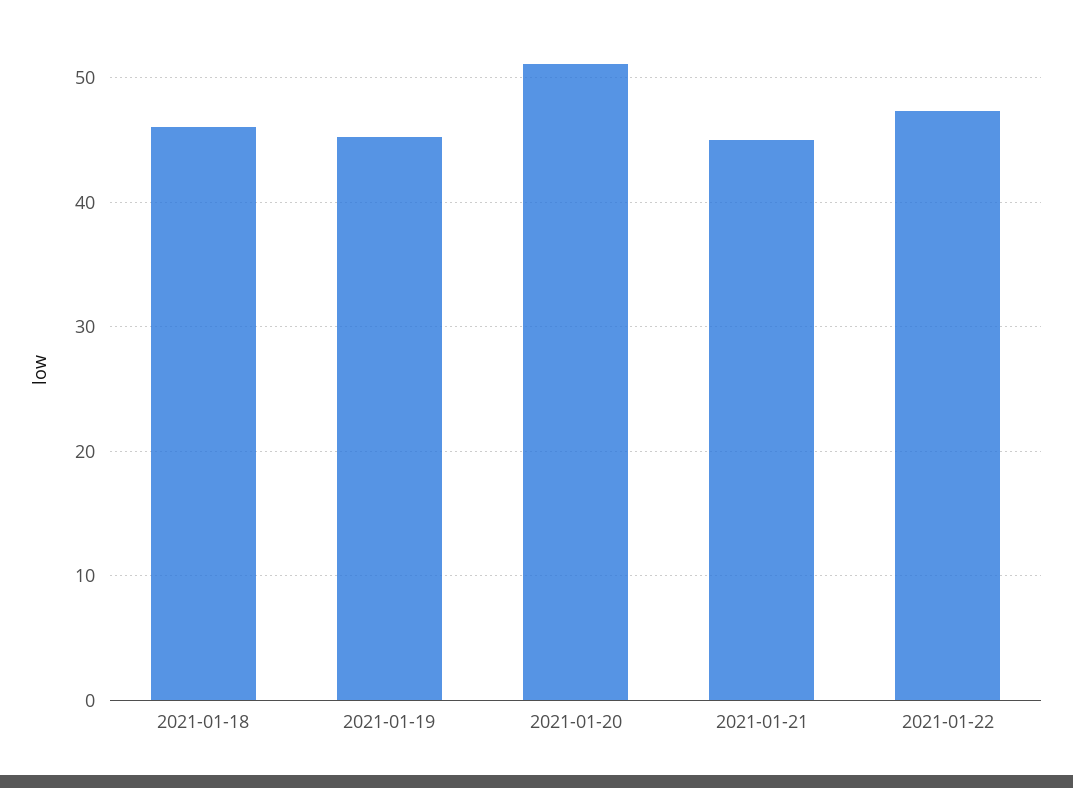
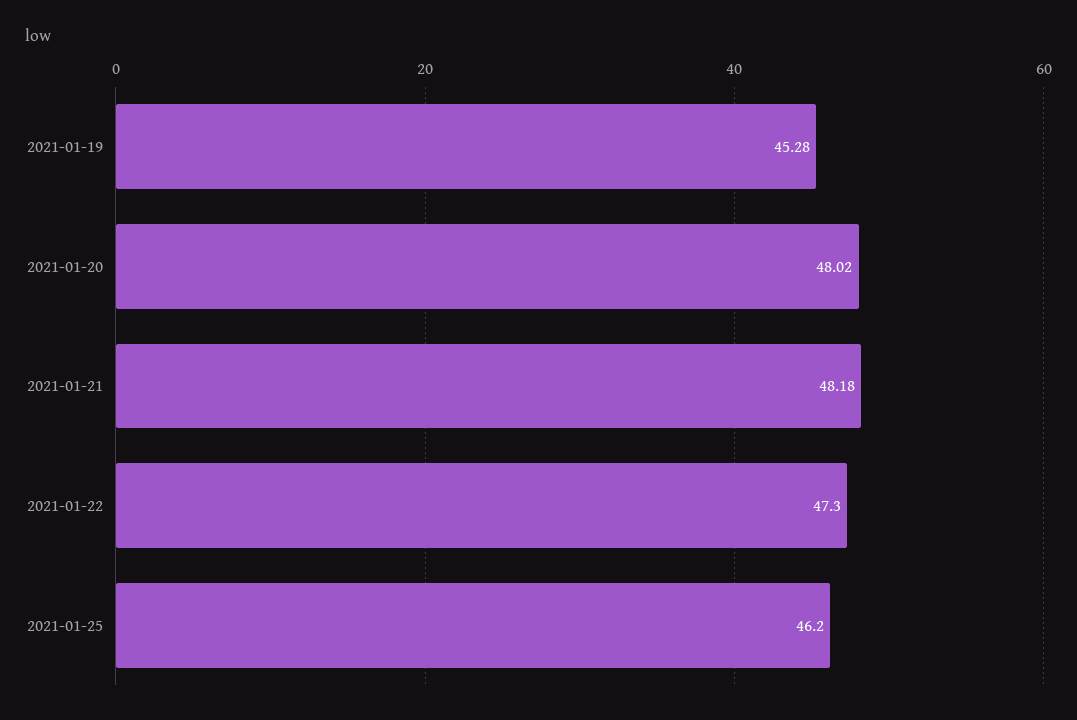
2021-01-18: 46 -> none
2021-01-20: 51 -> 48.02
2021-01-21: 45 -> 48.18
2021-01-25: none -> 46.2

